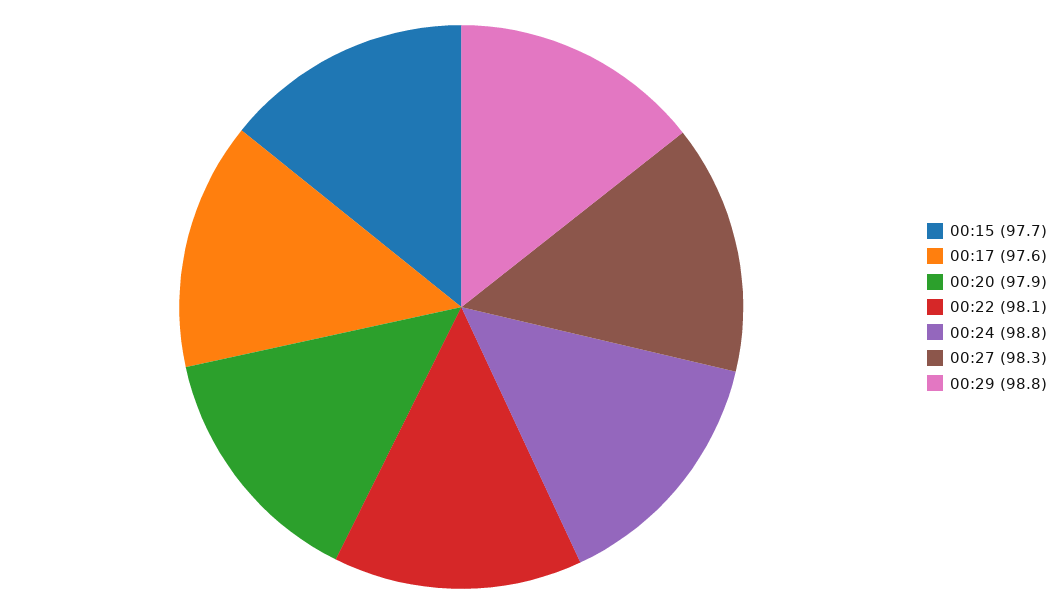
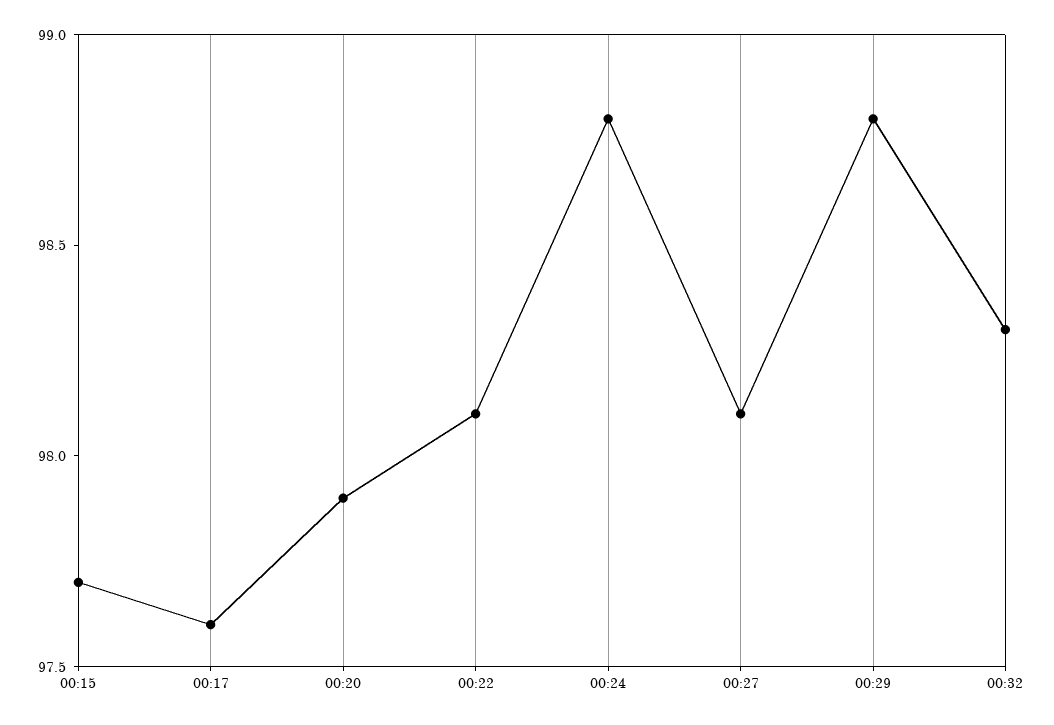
00:27: 98.3 -> 98.1
00:32: none -> 98.3

